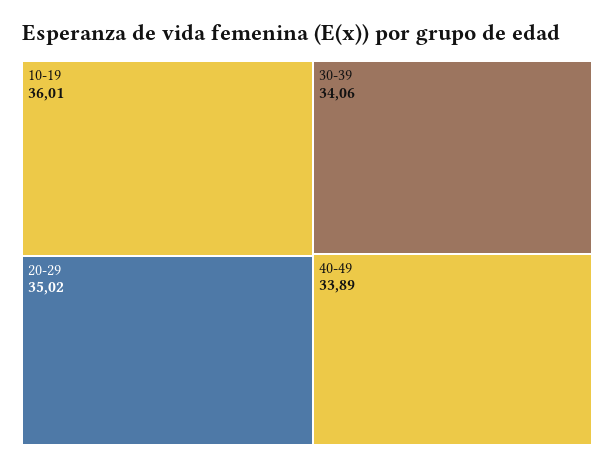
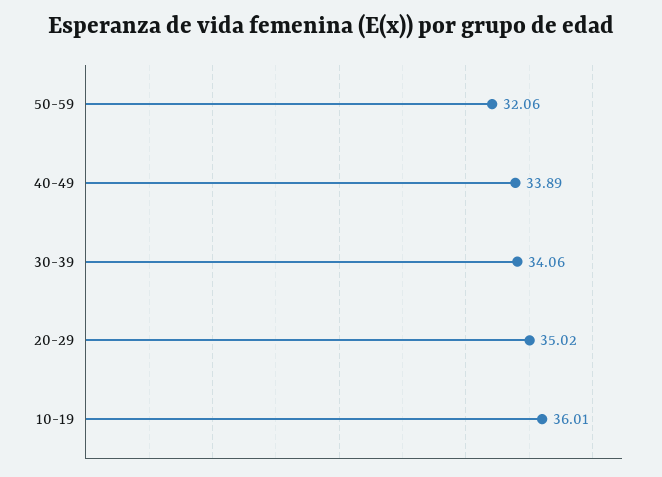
50-59: none -> 32.06

